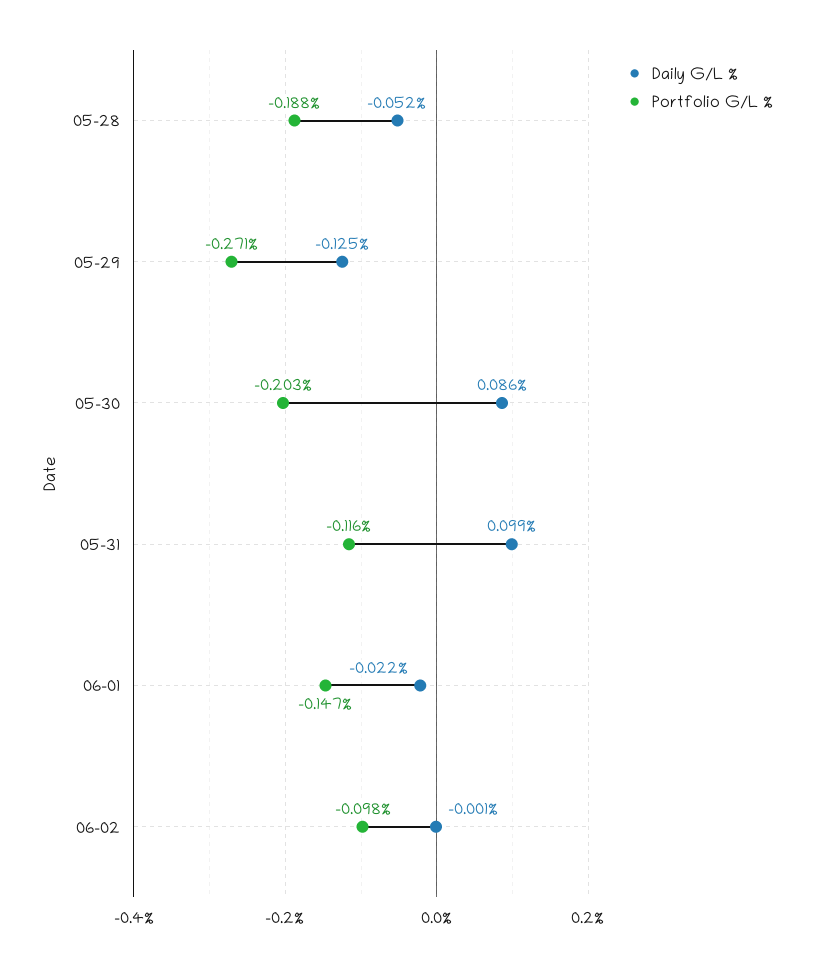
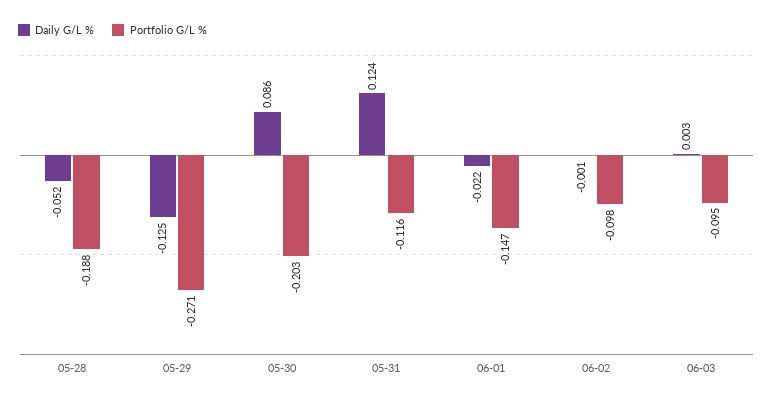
Daily G/L %, 05-31: 0.099 -> 0.124
Daily G/L %, 06-03: none -> 0.003
Portfolio G/L %, 06-03: none -> -0.095

